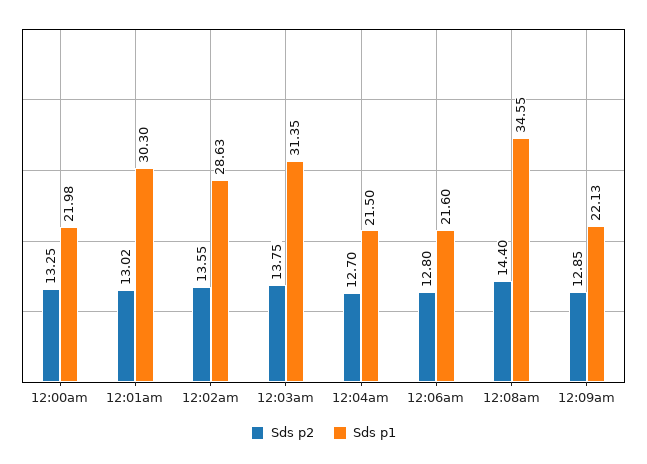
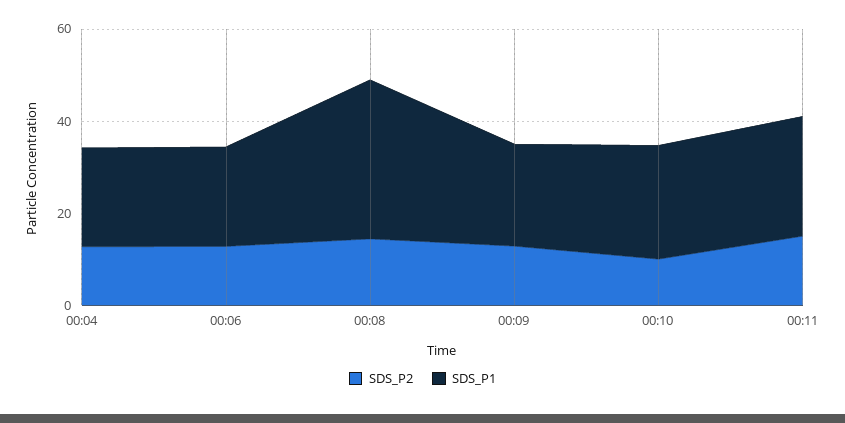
Sds p2, 12:00am: 13.25 -> none
Sds p1, 12:00am: 21.98 -> none
Sds p2, 12:01am: 13.02 -> none
Sds p1, 12:01am: 30.3 -> none
Sds p2, 12:02am: 13.55 -> none
Sds p1, 12:02am: 28.63 -> none
Sds p2, 12:03am: 13.75 -> none
Sds p1, 12:03am: 31.35 -> none
Sds p2, 00:10: none -> 10
Sds p1, 00:10: none -> 25
Sds p2, 00:11: none -> 15
Sds p1, 00:11: none -> 25

